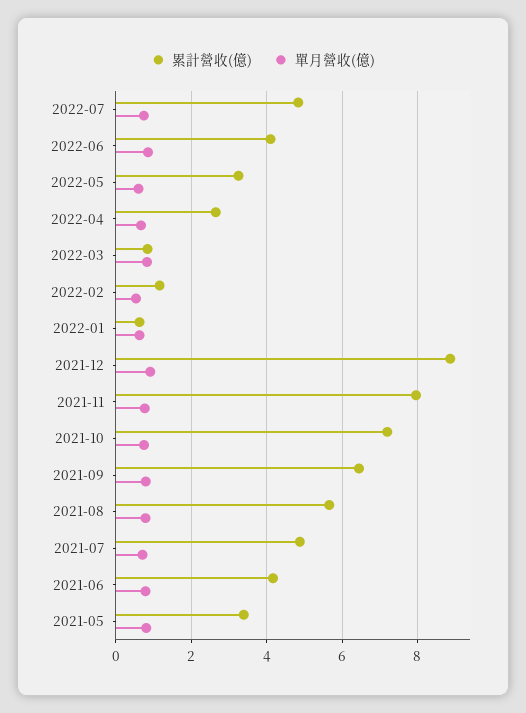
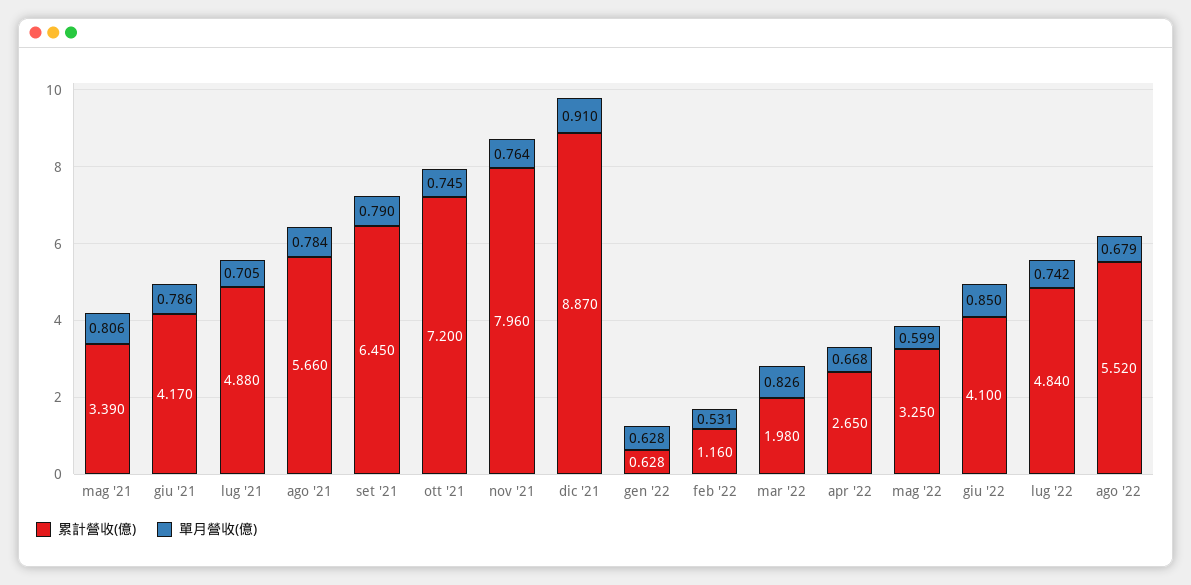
累計營收(億), 2022-03: 0.8 -> 1.98
累計營收(億), ago '22: none -> 5.52
單月營收(億), ago '22: none -> 0.679

